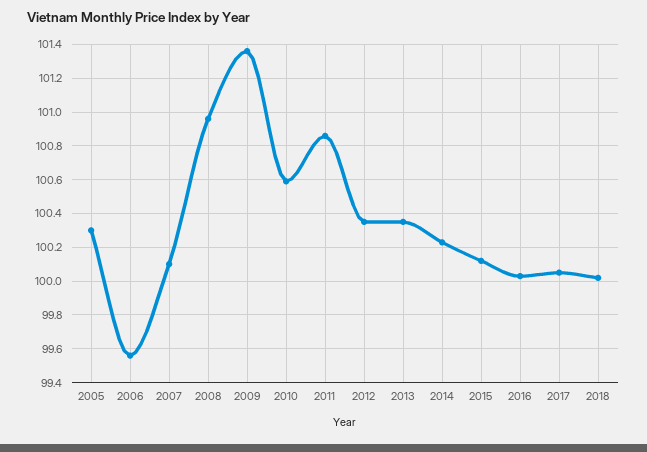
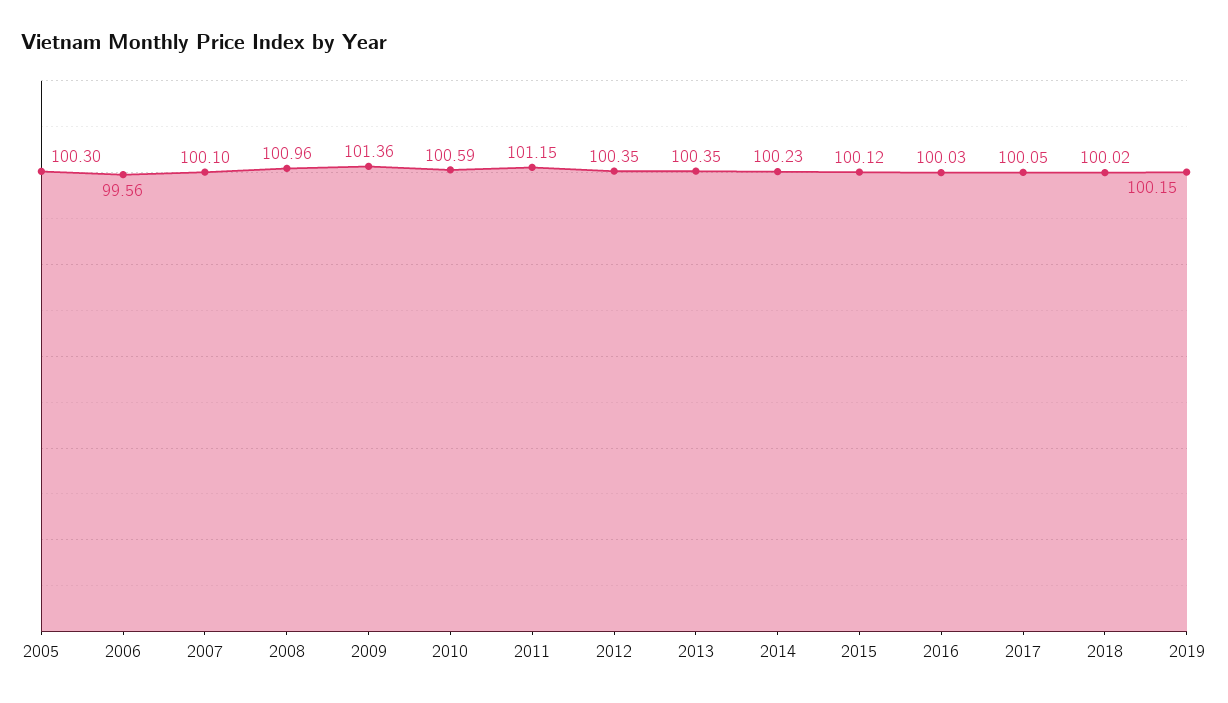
2011: 100.85 -> 101.15
2019: none -> 100.15

